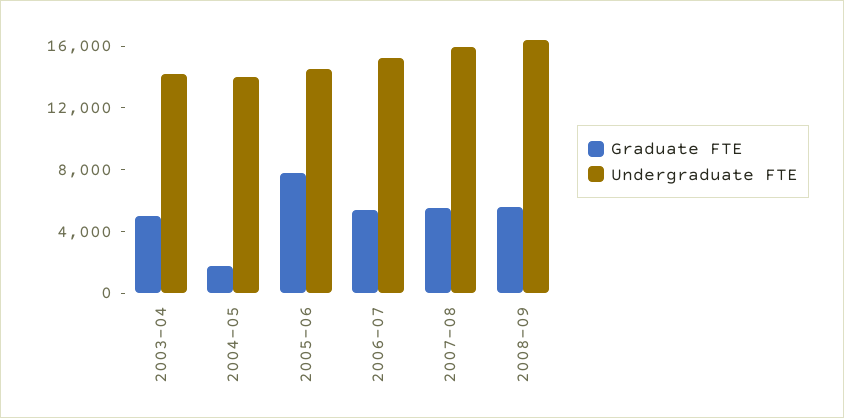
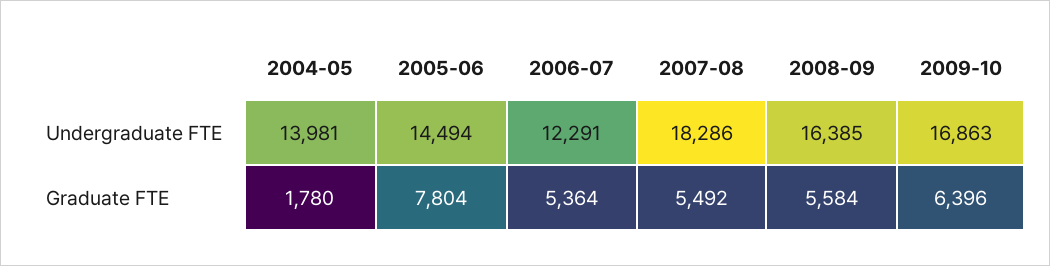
Graduate FTE, 2003-04: 5000 -> none
Undergraduate FTE, 2003-04: 14000 -> none
Undergraduate FTE, 2006-07: 15000 -> 12291
Undergraduate FTE, 2007-08: 16000 -> 18286
Undergraduate FTE, 2009-10: none -> 16863
Graduate FTE, 2009-10: none -> 6396

